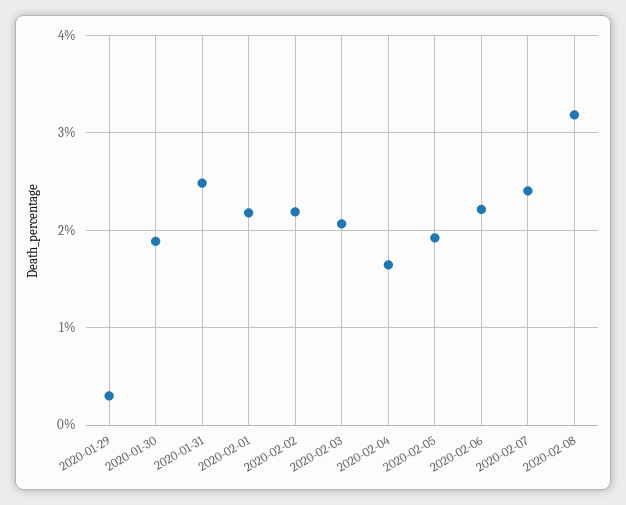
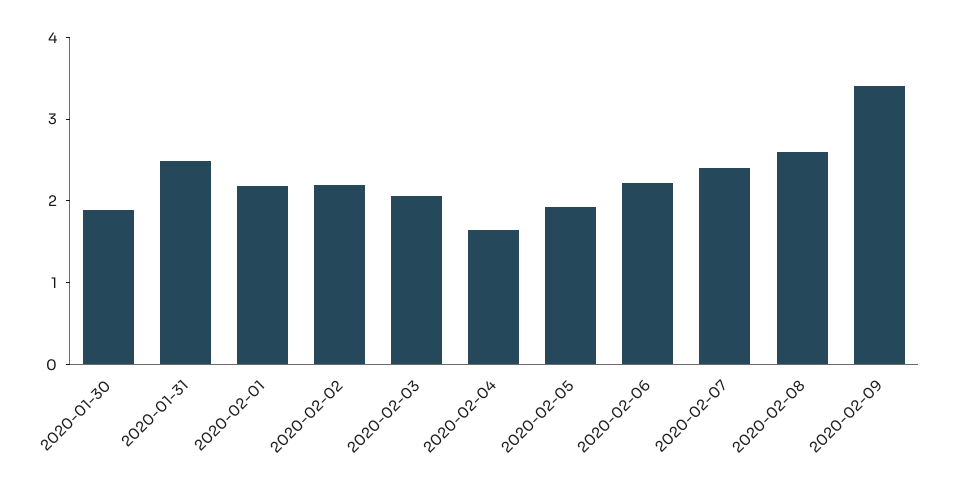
2020-01-29: 0.3 -> none
2020-02-08: 3.2 -> 2.6
2020-02-09: none -> 3.4

